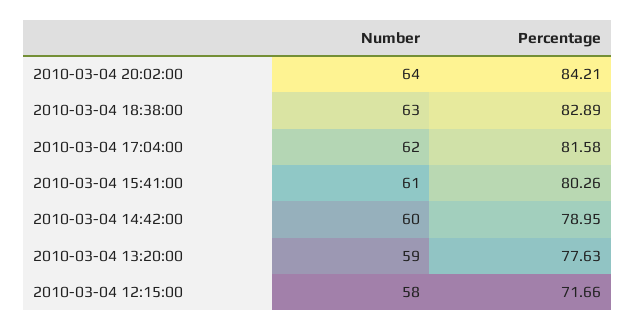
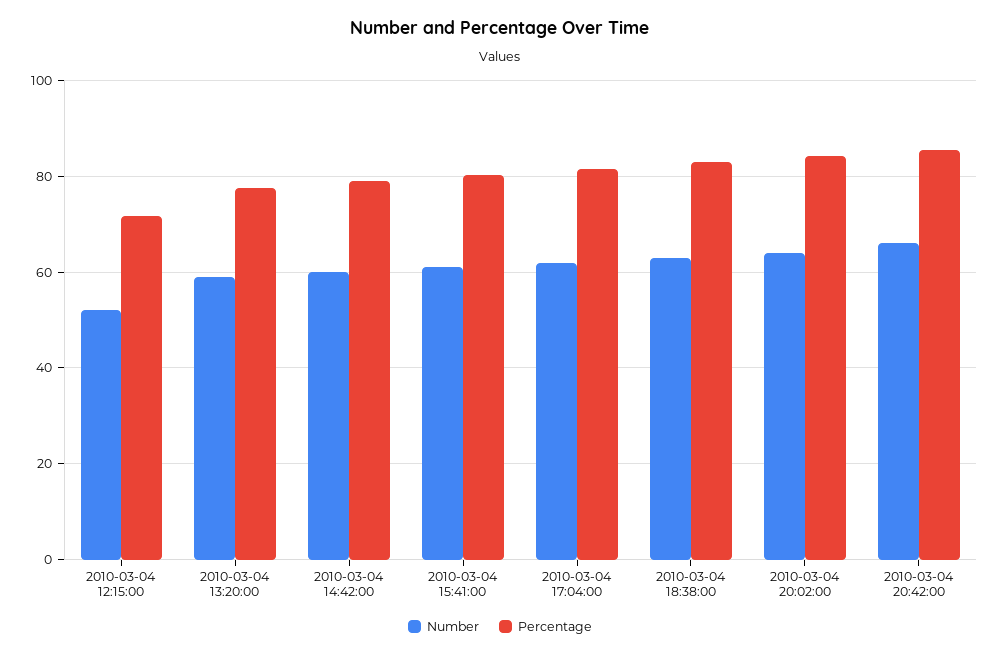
Number, 2010-03-04 12:15:00: 58 -> 52
Number, 2010-03-04 20:42:00: none -> 66
Percentage, 2010-03-04 20:42:00: none -> 86

